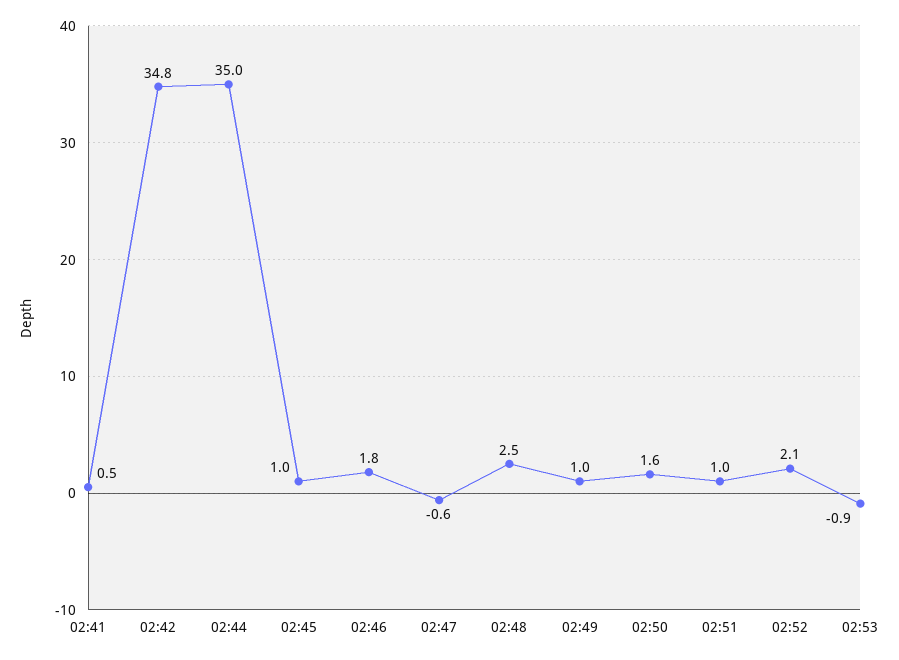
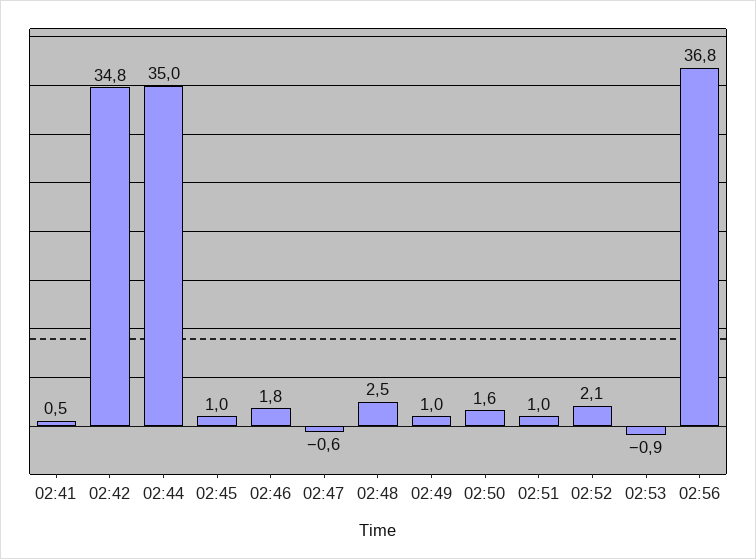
02:56: none -> 36.8

